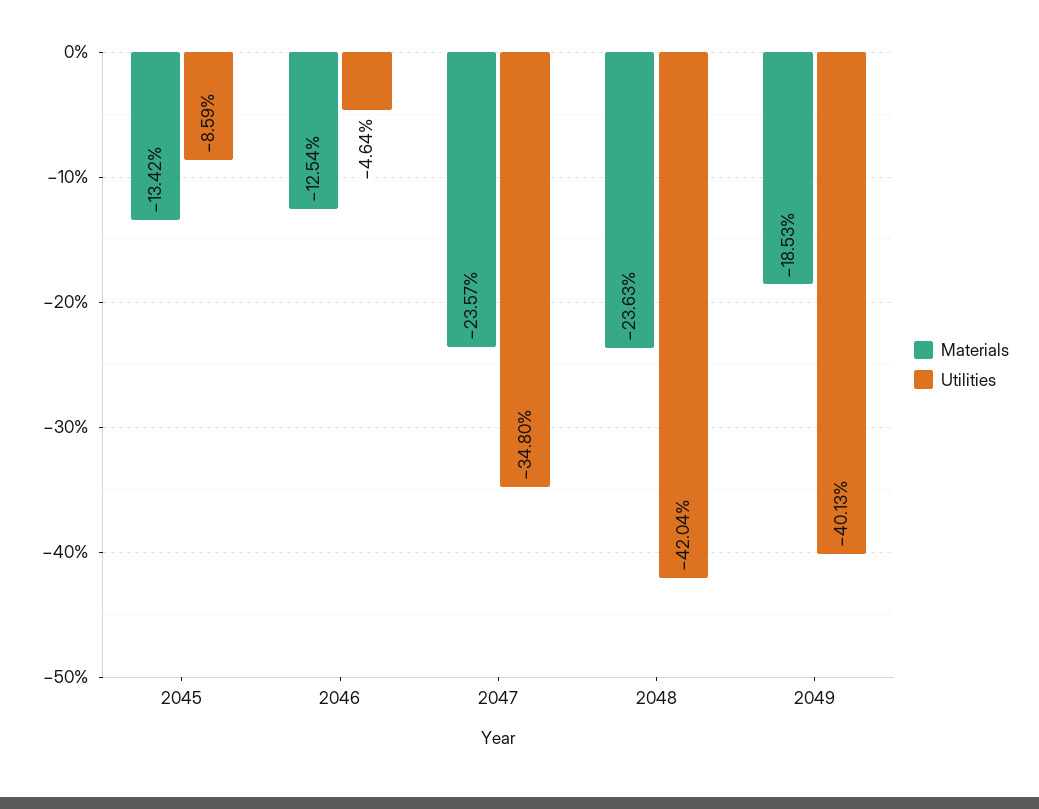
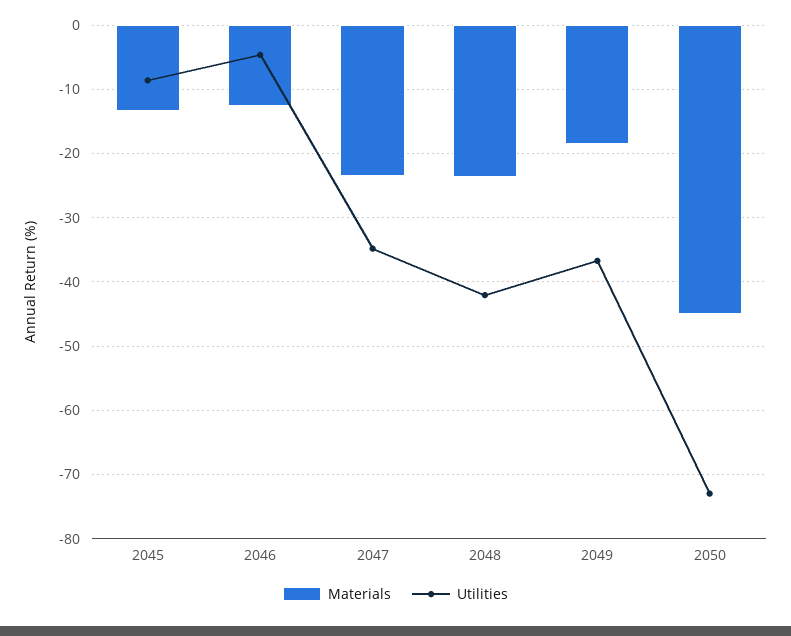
Utilities, 2049: -40.13 -> -37
Materials, 2050: none -> -45
Utilities, 2050: none -> -73

